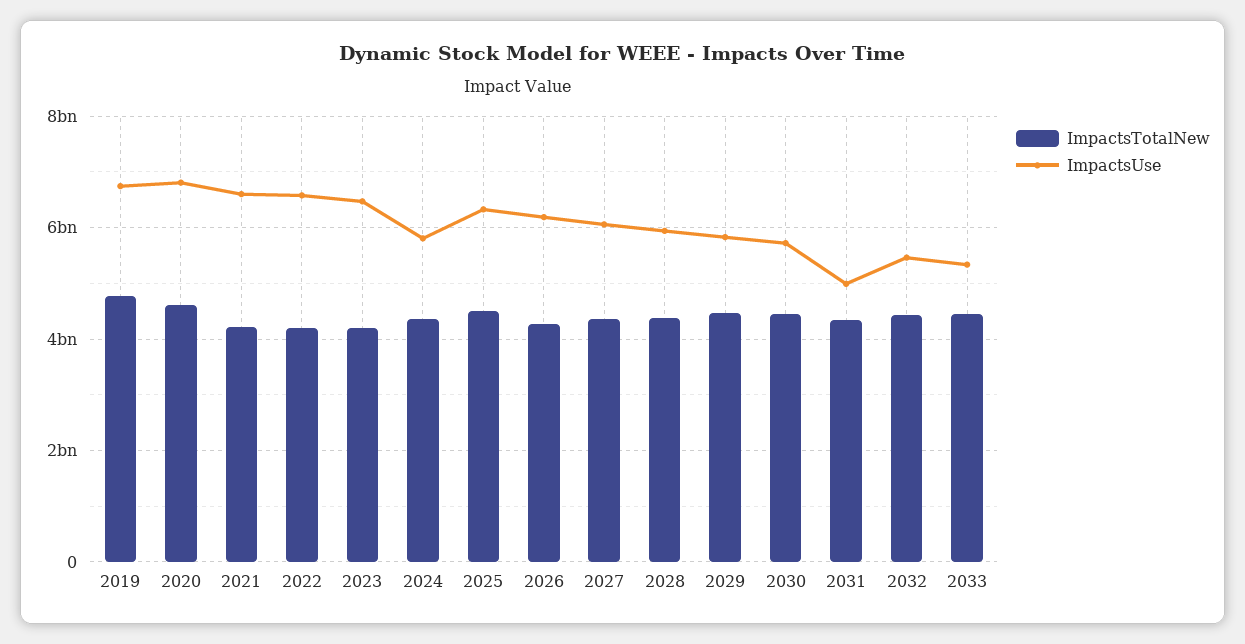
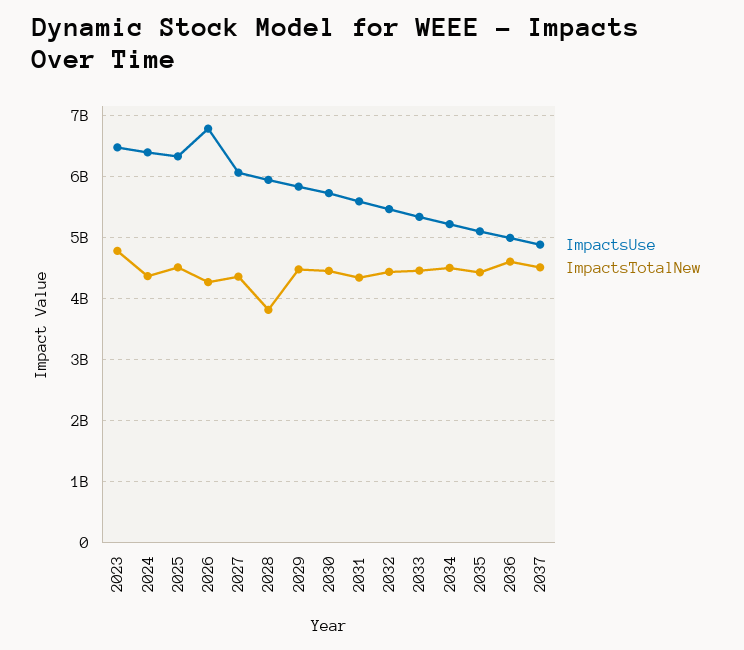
ImpactsTotalNew, 2019: 4800000000 -> none
ImpactsUse, 2019: 6800000000 -> none
ImpactsTotalNew, 2020: 4600000000 -> none
ImpactsUse, 2020: 6800000000 -> none
ImpactsTotalNew, 2021: 4200000000 -> none
ImpactsUse, 2021: 6600000000 -> none
ImpactsTotalNew, 2022: 4200000000 -> none
ImpactsUse, 2022: 6600000000 -> none
ImpactsTotalNew, 2023: 4200000000 -> 4800000000
ImpactsUse, 2024: 5800000000 -> 6400000000
ImpactsUse, 2026: 6200000000 -> 6800000000
ImpactsTotalNew, 2028: 4400000000 -> 3800000000
ImpactsUse, 2031: 5000000000 -> 5600000000
ImpactsUse, 2034: none -> 5200000000
ImpactsTotalNew, 2034: none -> 4500000000
ImpactsUse, 2035: none -> 5100000000
ImpactsTotalNew, 2035: none -> 4400000000
ImpactsUse, 2036: none -> 5000000000
ImpactsTotalNew, 2036: none -> 4600000000
ImpactsUse, 2037: none -> 4900000000
ImpactsTotalNew, 2037: none -> 4500000000

